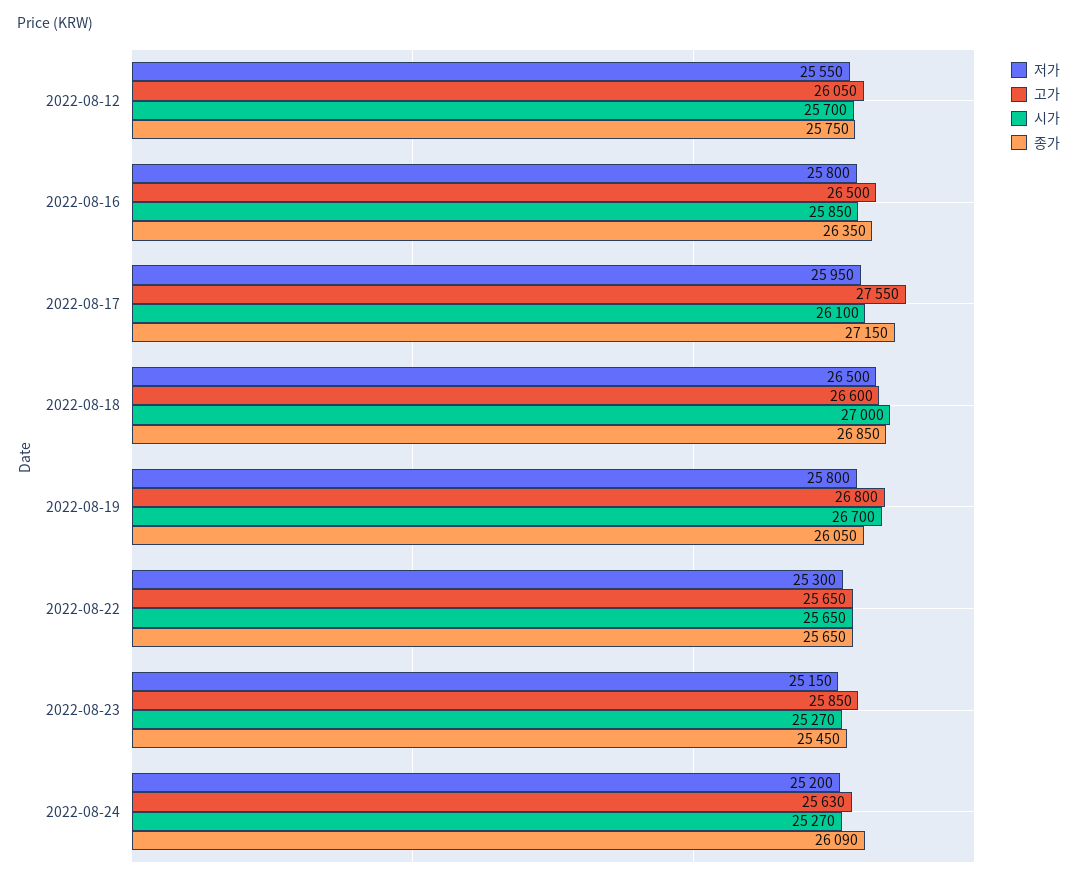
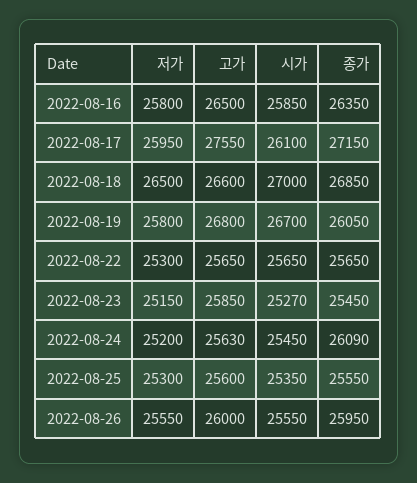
저가, 2022-08-12: 25550 -> none
고가, 2022-08-12: 26050 -> none
시가, 2022-08-12: 25700 -> none
종가, 2022-08-12: 25750 -> none
시가, 2022-08-24: 25270 -> 25450
저가, 2022-08-25: none -> 25300
고가, 2022-08-25: none -> 25600
시가, 2022-08-25: none -> 25350
종가, 2022-08-25: none -> 25550
저가, 2022-08-26: none -> 25550
고가, 2022-08-26: none -> 26000
시가, 2022-08-26: none -> 25550
종가, 2022-08-26: none -> 25950

